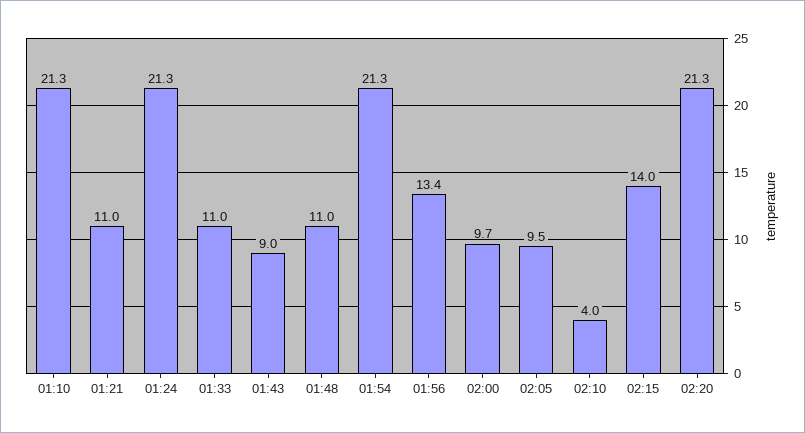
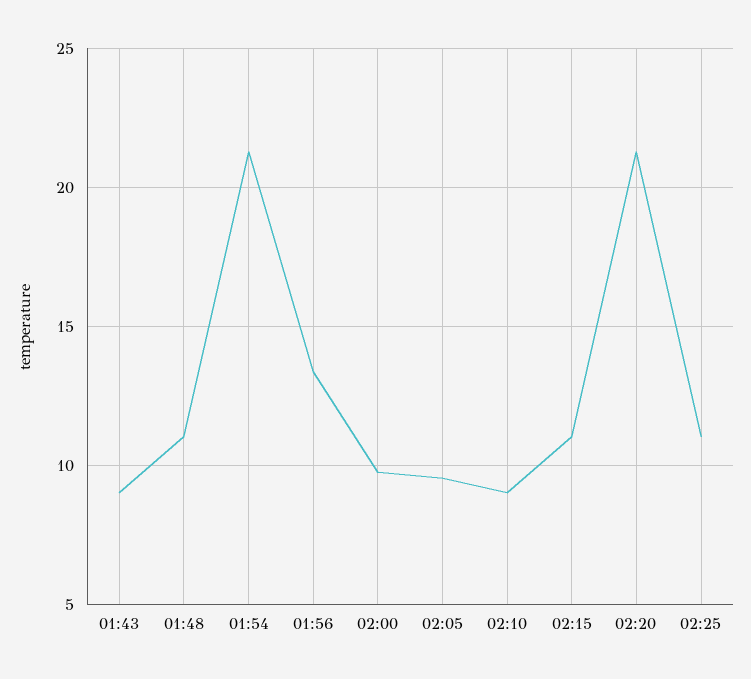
01:10: 21.3 -> none
01:21: 11 -> none
01:24: 21.3 -> none
01:33: 11 -> none
02:10: 4 -> 9
02:15: 14 -> 11
02:25: none -> 11

